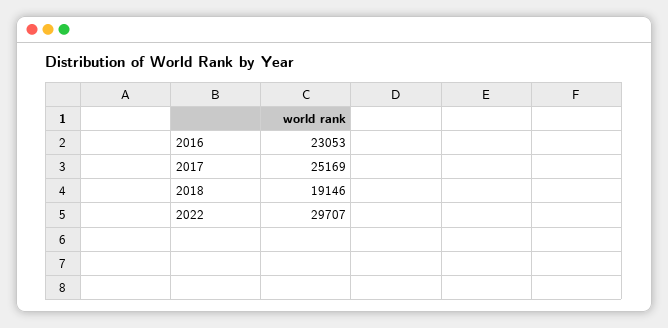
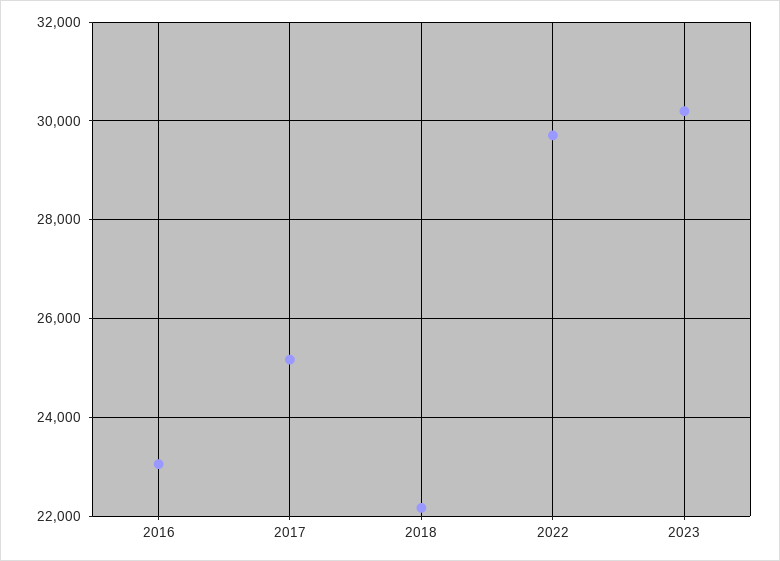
2018: 19146 -> 22200
2023: none -> 30200

